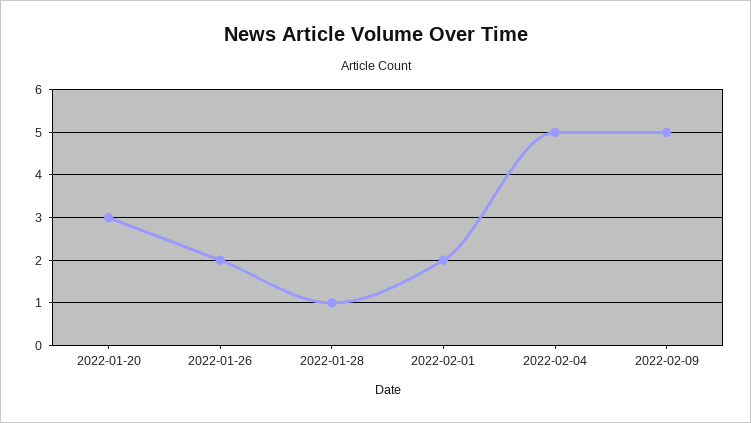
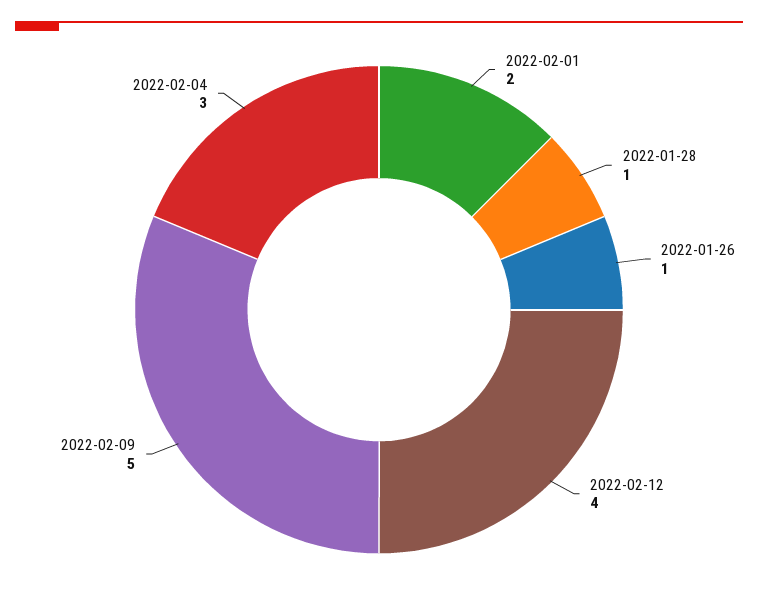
2022-01-20: 3 -> none
2022-01-26: 2 -> 1
2022-02-04: 5 -> 3
2022-02-12: none -> 4

